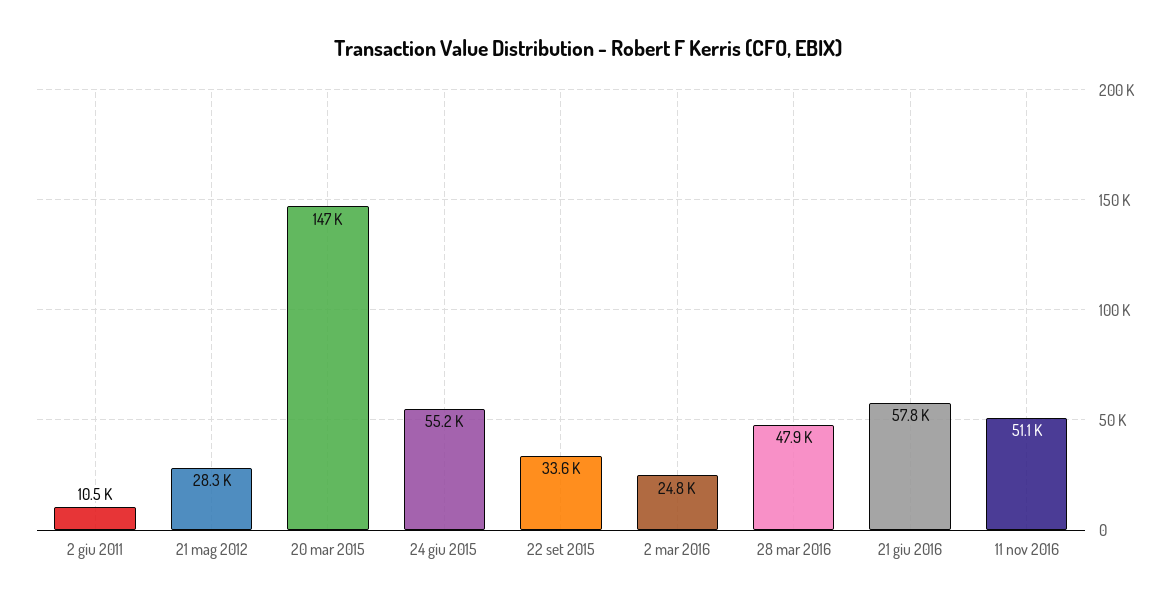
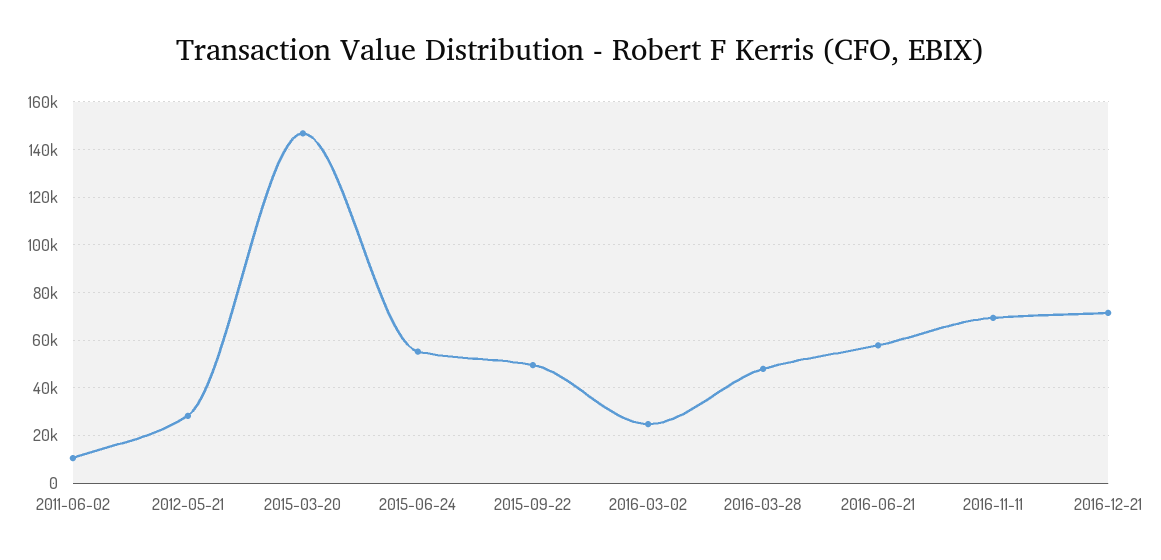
22 set 2015: 33600 -> 50000
11 nov 2016: 51100 -> 70000
2016-12-21: none -> 70000

